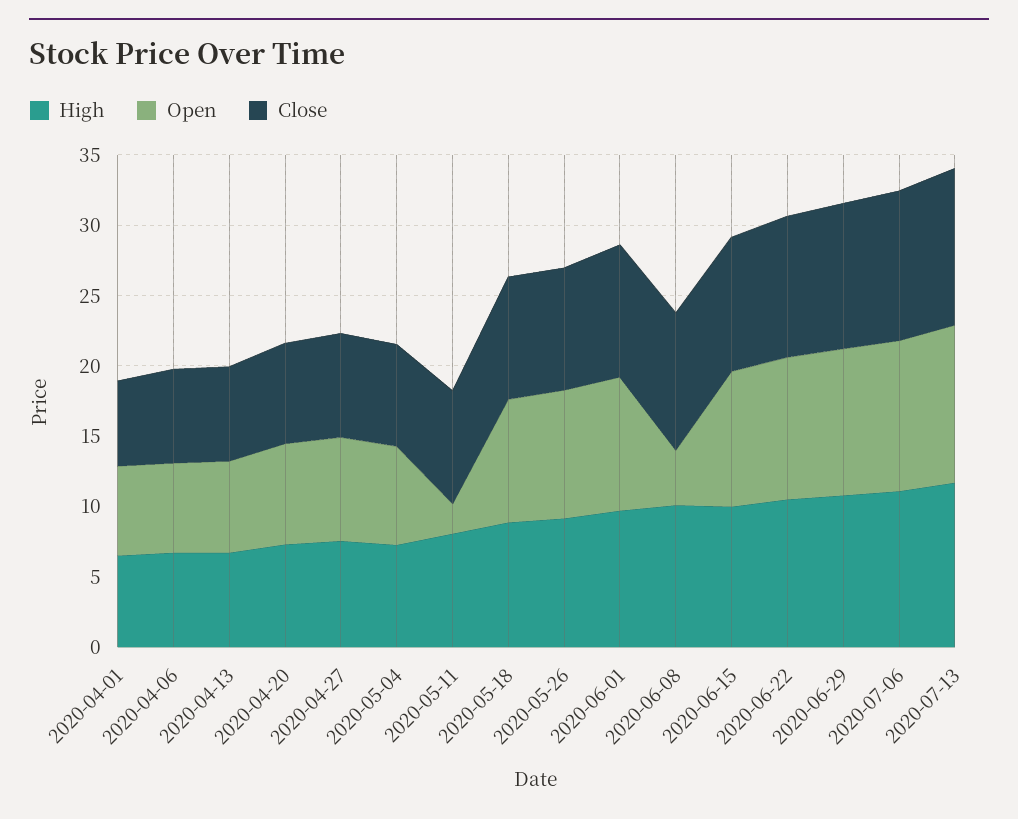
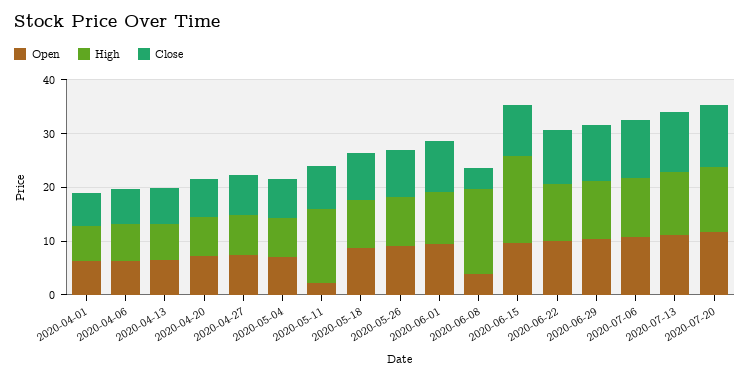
High, 2020-05-11: 8 -> 14
High, 2020-06-08: 10 -> 16
Close, 2020-06-08: 10 -> 4
High, 2020-06-15: 10 -> 16
Open, 2020-07-20: none -> 12
High, 2020-07-20: none -> 12
Close, 2020-07-20: none -> 12

